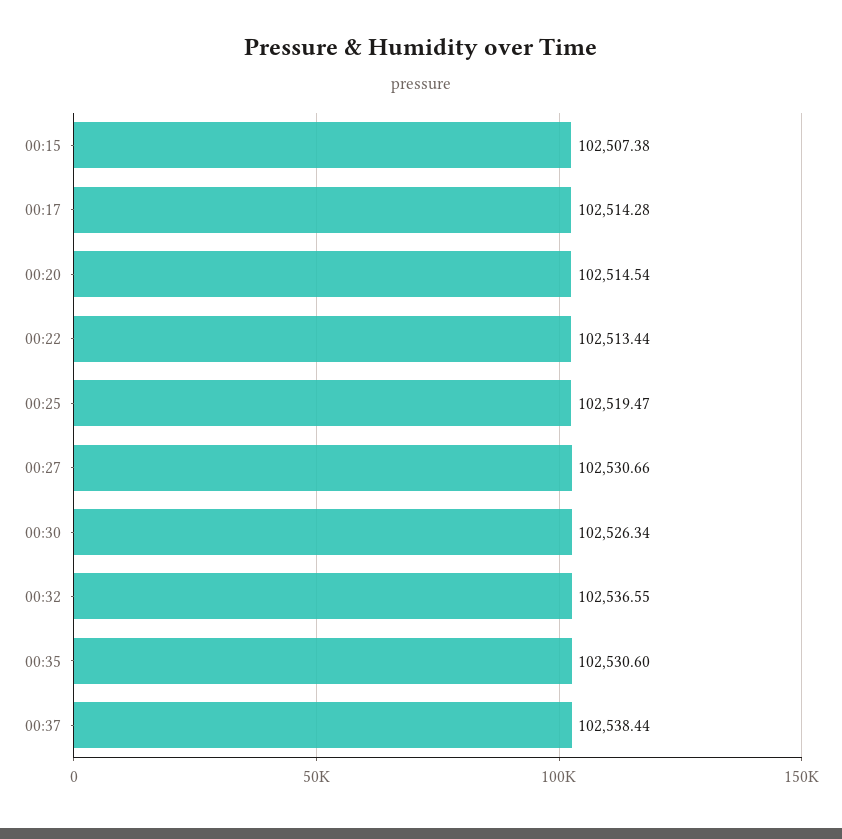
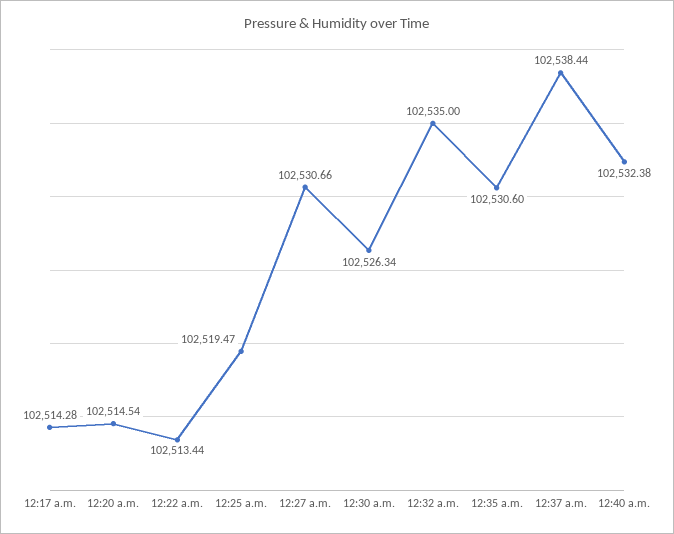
00:15: 102507.38 -> none
00:32: 102536.55 -> 102535
12:40 a.m.: none -> 102532.38

